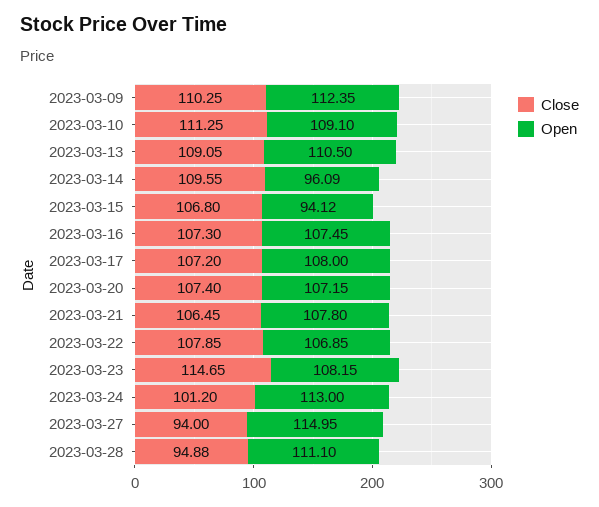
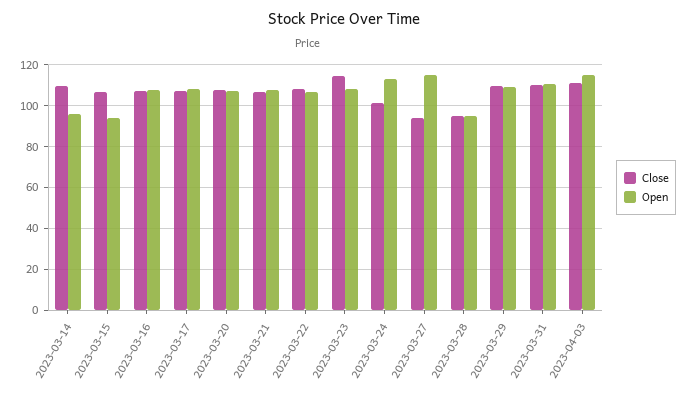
Close, 2023-03-09: 110.25 -> none
Open, 2023-03-09: 112.35 -> none
Close, 2023-03-10: 111.25 -> none
Open, 2023-03-10: 109.1 -> none
Close, 2023-03-13: 109.05 -> none
Open, 2023-03-13: 110.5 -> none
Open, 2023-03-28: 111.1 -> 95
Close, 2023-03-29: none -> 110
Open, 2023-03-29: none -> 110
Close, 2023-03-31: none -> 110
Open, 2023-03-31: none -> 110
Close, 2023-04-03: none -> 110
Open, 2023-04-03: none -> 115

